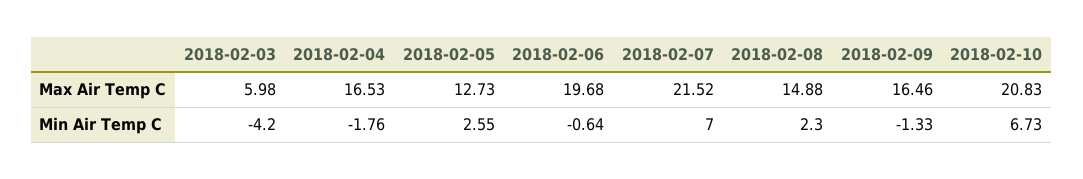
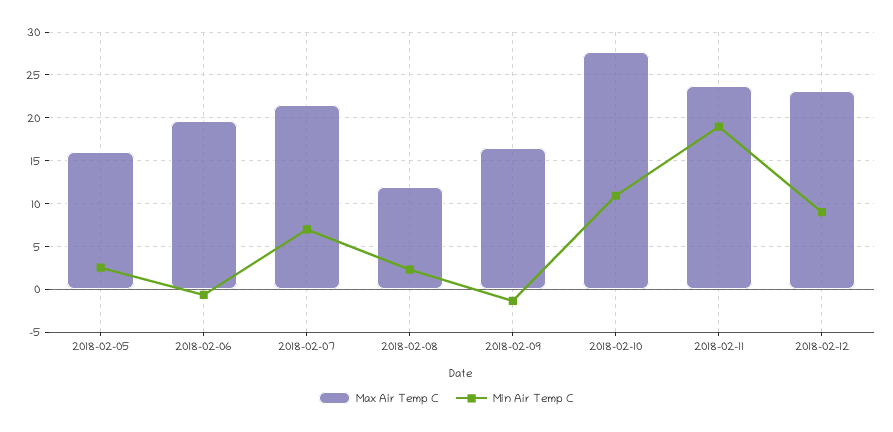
Max Air Temp C, 2018-02-03: 5.98 -> none
Max Air Temp C, 2018-02-04: 16.53 -> none
Max Air Temp C, 2018-02-05: 12.73 -> 16
Max Air Temp C, 2018-02-08: 14.88 -> 12
Max Air Temp C, 2018-02-10: 20.83 -> 28
Min Air Temp C, 2018-02-03: -4.2 -> none
Min Air Temp C, 2018-02-04: -1.76 -> none
Min Air Temp C, 2018-02-10: 6.73 -> 11
Max Air Temp C, 2018-02-11: none -> 24
Min Air Temp C, 2018-02-11: none -> 19
Max Air Temp C, 2018-02-12: none -> 23
Min Air Temp C, 2018-02-12: none -> 9

